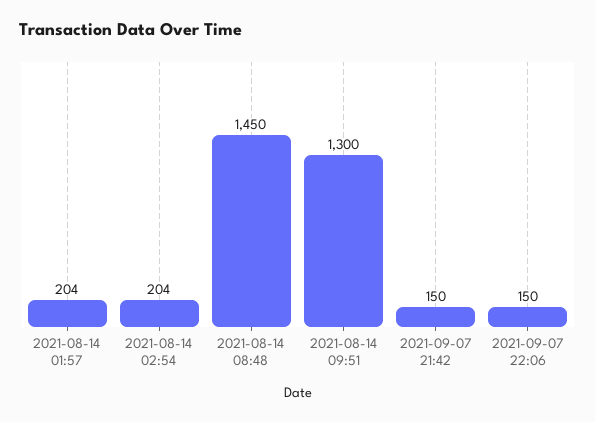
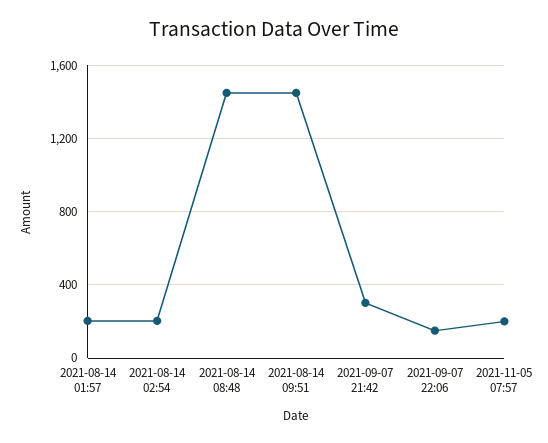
2021-08-14 09:51: 1300 -> 1450
2021-09-07 21:42: 150 -> 300
2021-11-05 07:57: none -> 200

